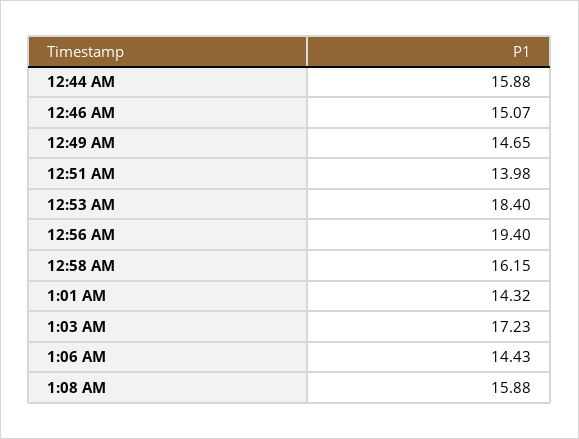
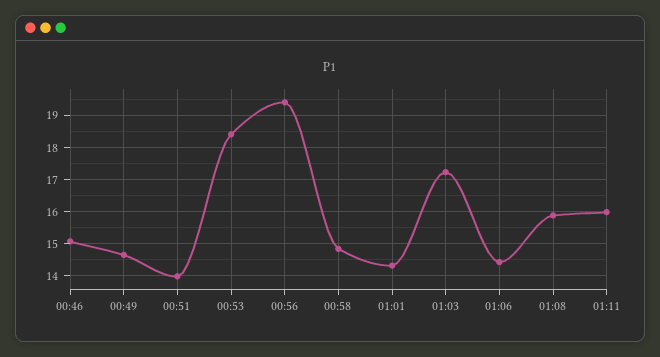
12:44 AM: 15.88 -> none
12:58 AM: 16.15 -> 14.8
01:11: none -> 16

